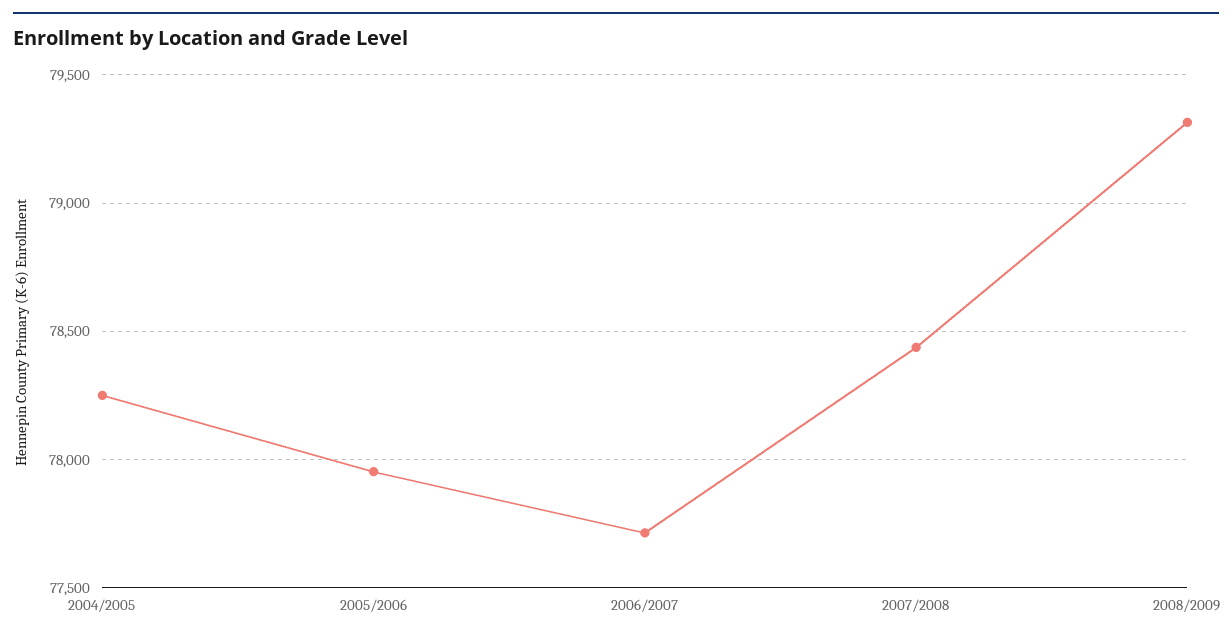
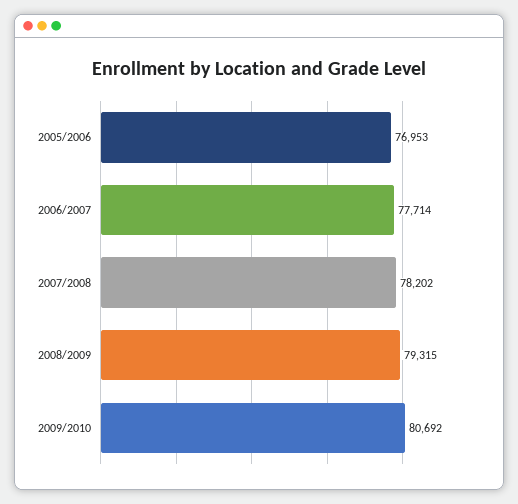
2004/2005: 78250 -> none
2005/2006: 77950 -> 76953
2007/2008: 78450 -> 78202
2009/2010: none -> 80692

